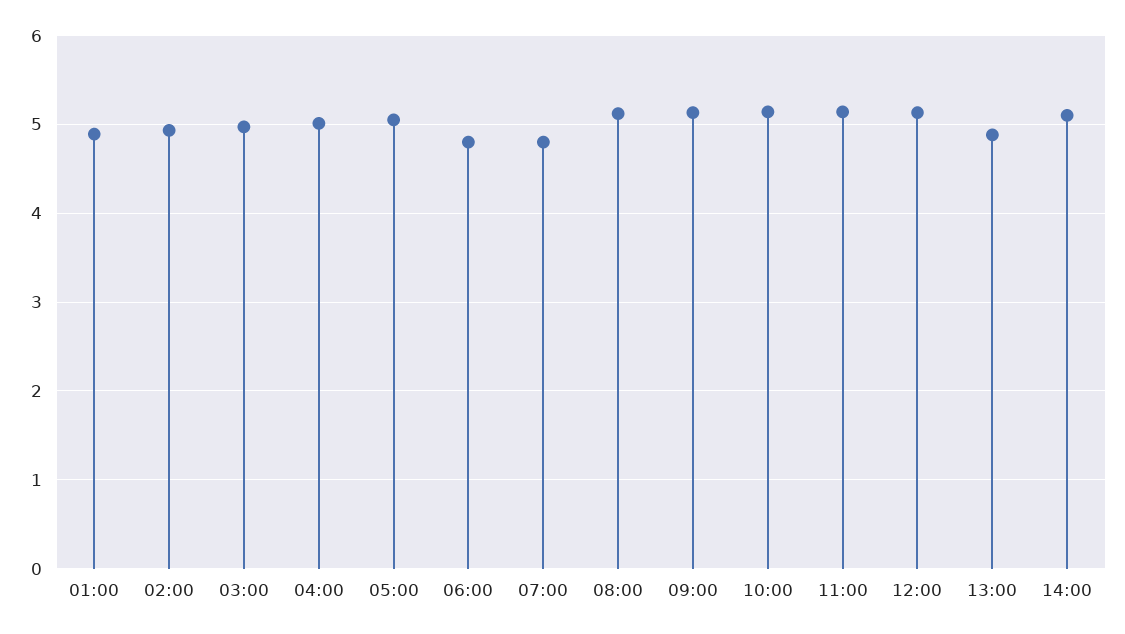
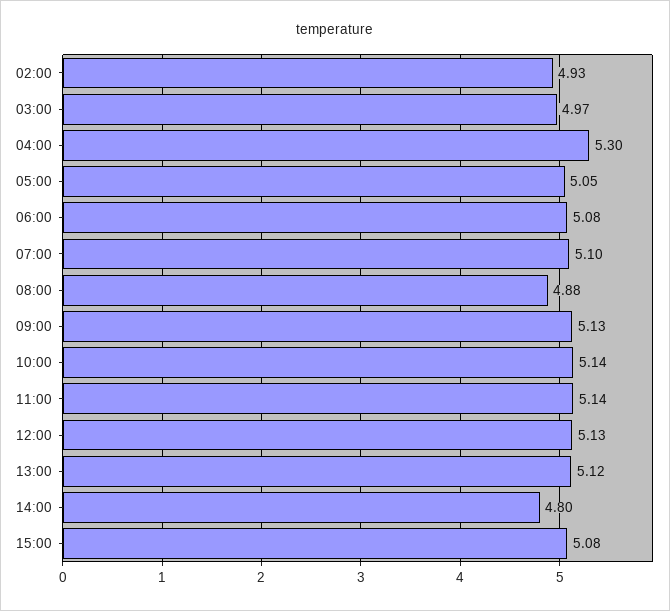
01:00: 4.9 -> none
04:00: 5 -> 5.3
06:00: 4.8 -> 5.08
07:00: 4.8 -> 5.1
08:00: 5.1 -> 4.88
13:00: 4.9 -> 5.12
14:00: 5.1 -> 4.8
15:00: none -> 5.08

